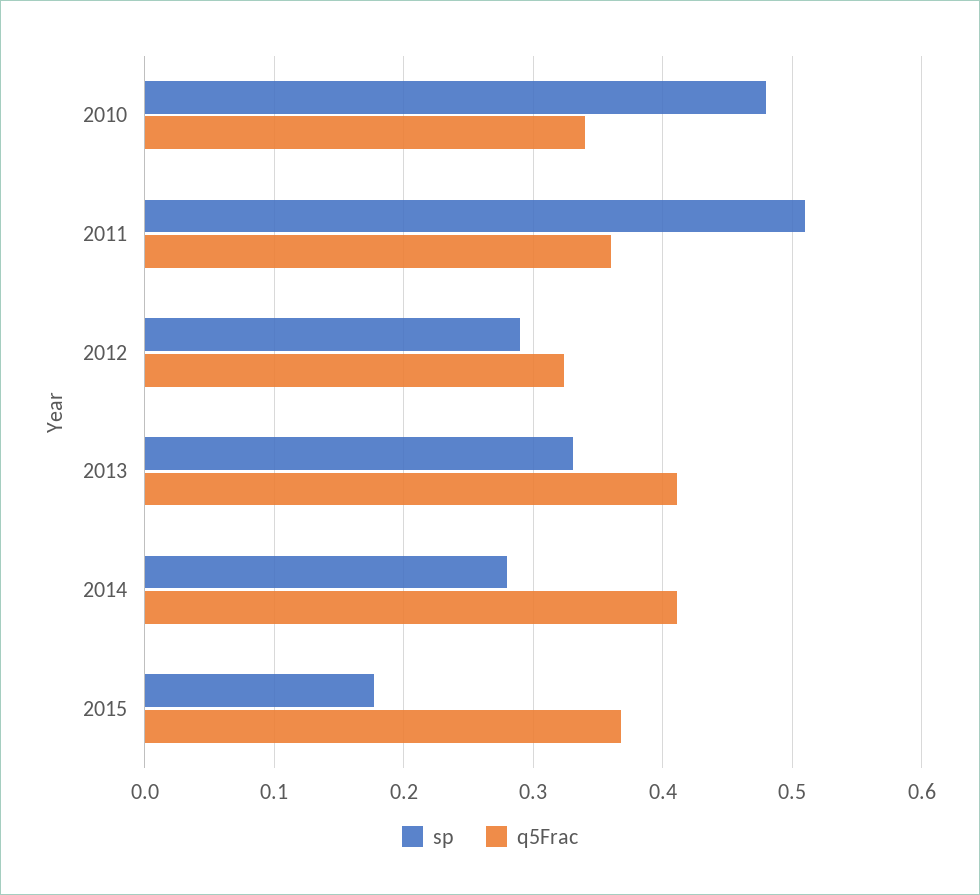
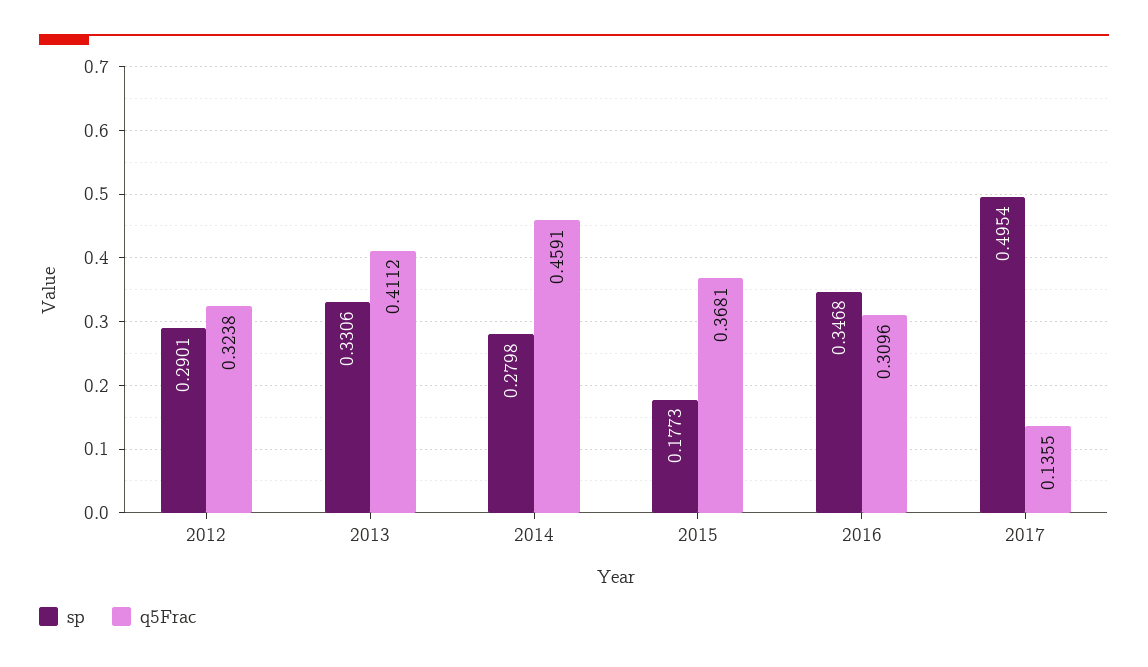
sp, 2010: 0.48 -> none
q5Frac, 2010: 0.34 -> none
sp, 2011: 0.51 -> none
q5Frac, 2011: 0.36 -> none
q5Frac, 2014: 0.41 -> 0.4591
sp, 2016: none -> 0.3468
q5Frac, 2016: none -> 0.3096
sp, 2017: none -> 0.4954
q5Frac, 2017: none -> 0.1355

